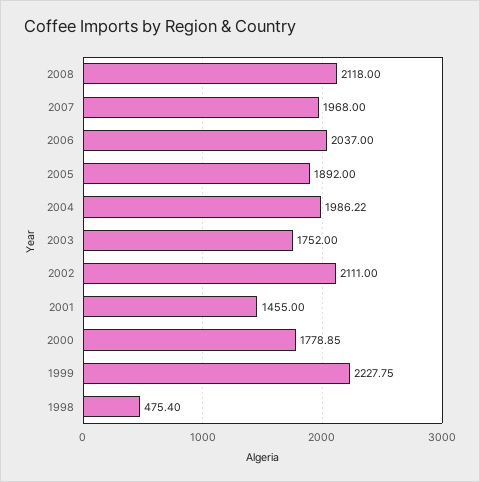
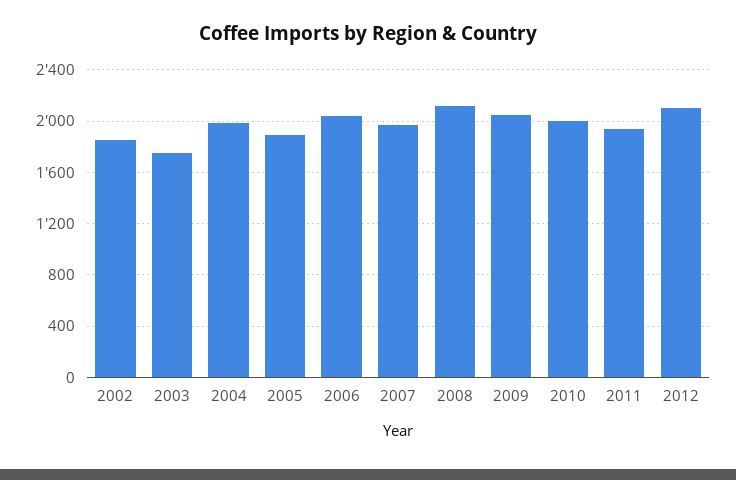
2002: 2111 -> 1850
2001: 1455 -> none
2000: 1778.85 -> none
1999: 2227.75 -> none
1998: 475.4 -> none
2009: none -> 2050
2010: none -> 2000
2011: none -> 1950
2012: none -> 2100

